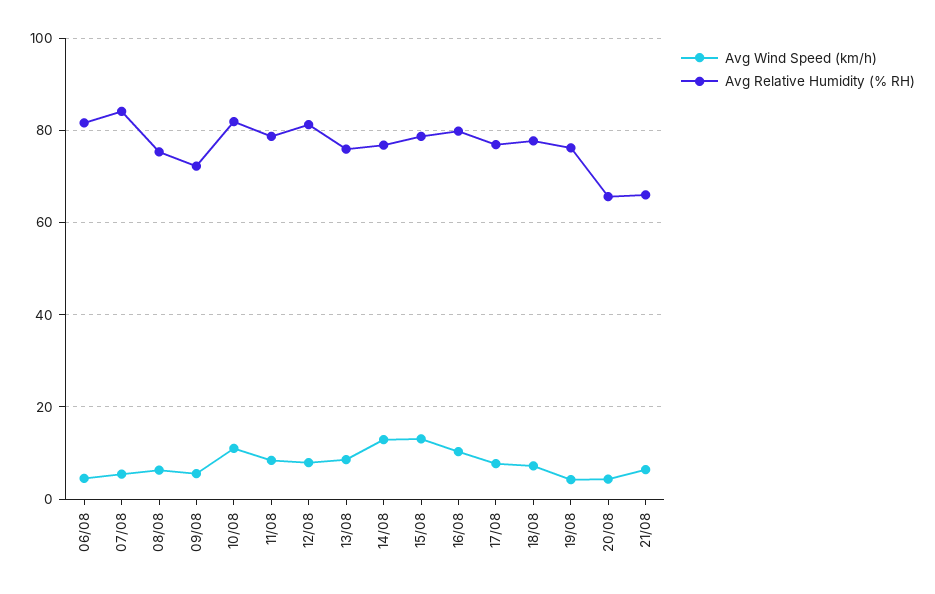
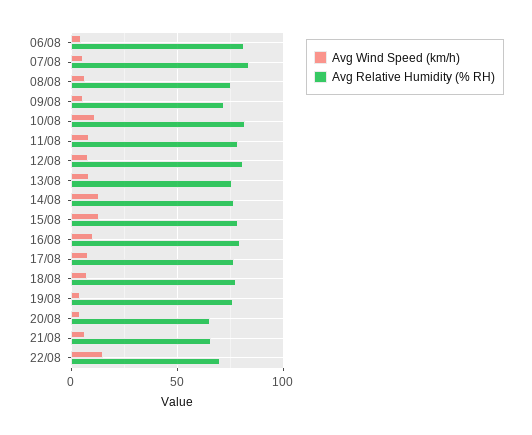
Avg Wind Speed (km/h), 22/08: none -> 15
Avg Relative Humidity (% RH), 22/08: none -> 70

